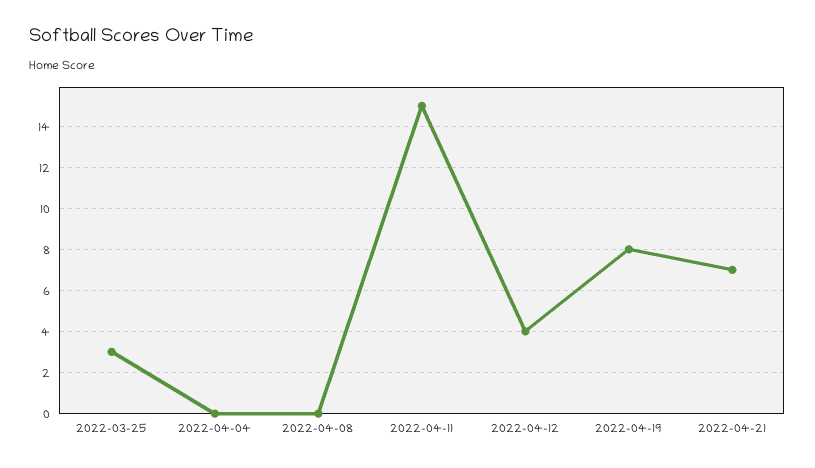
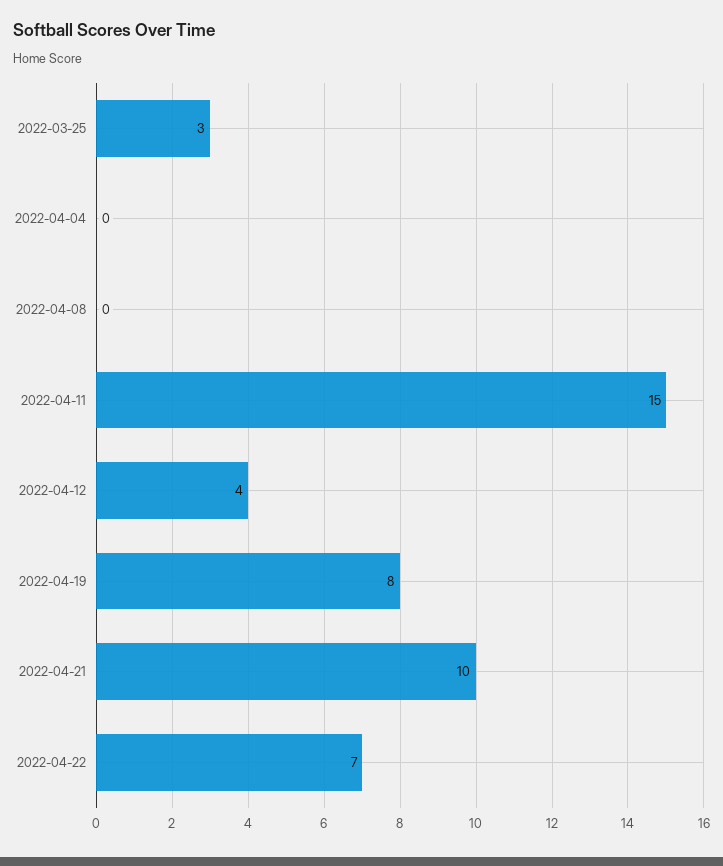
2022-04-21: 7 -> 10
2022-04-22: none -> 7

